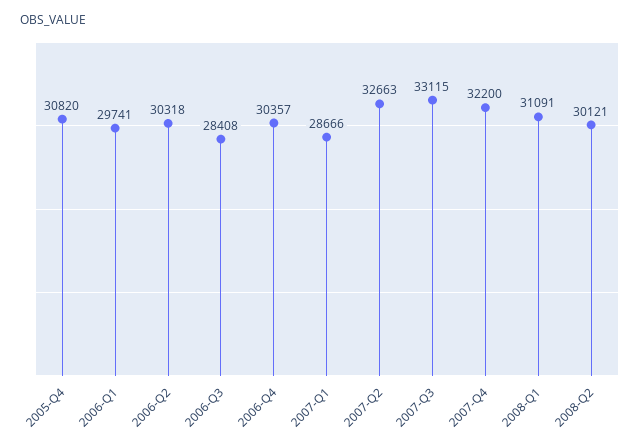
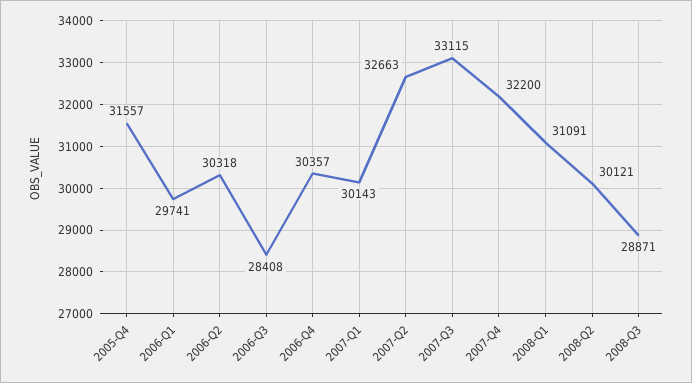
2005-Q4: 30820 -> 31557
2007-Q1: 28666 -> 30143
2008-Q3: none -> 28871

